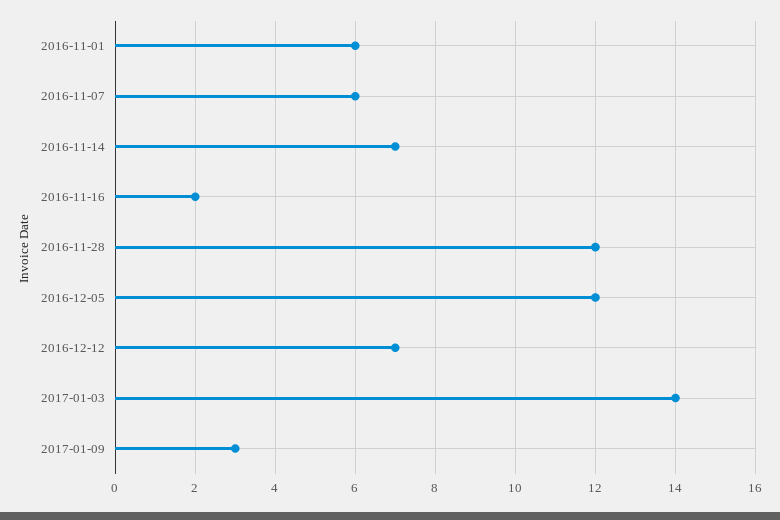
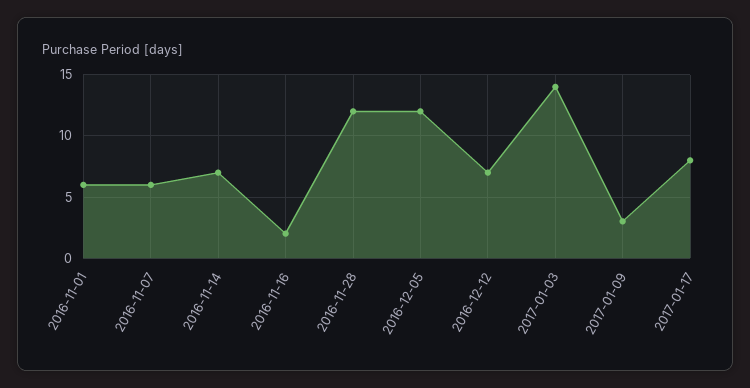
2017-01-17: none -> 8

